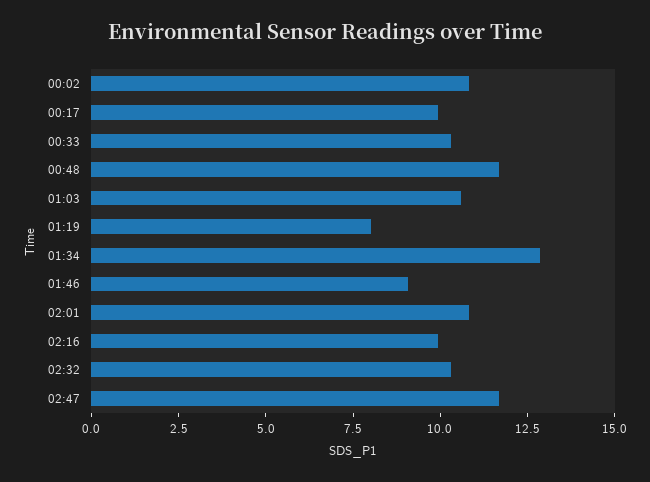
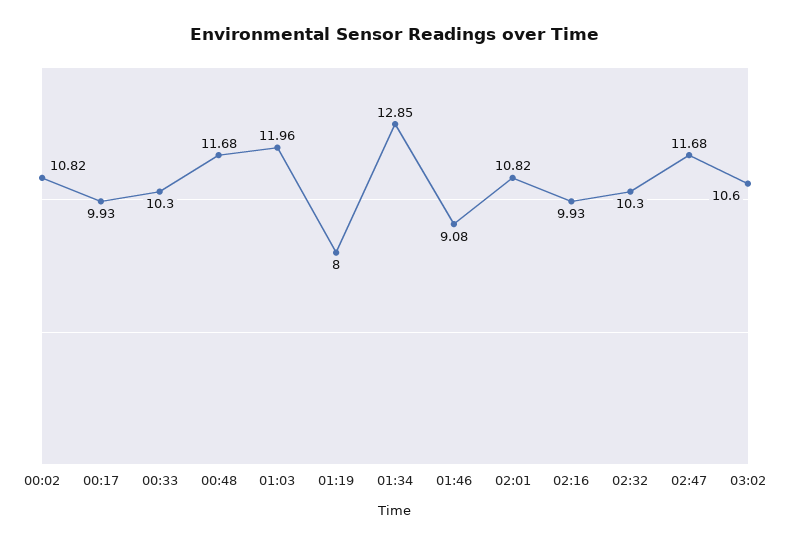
01:03: 10.5 -> 11.96
03:02: none -> 10.6

